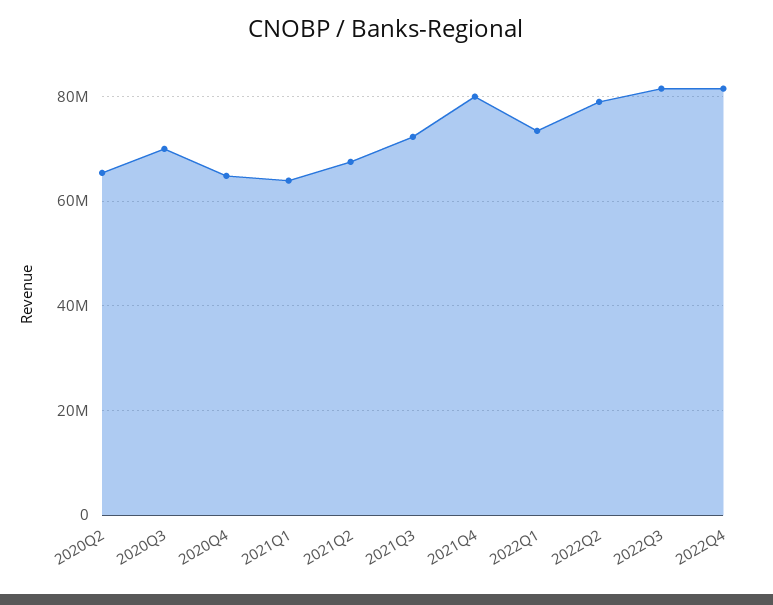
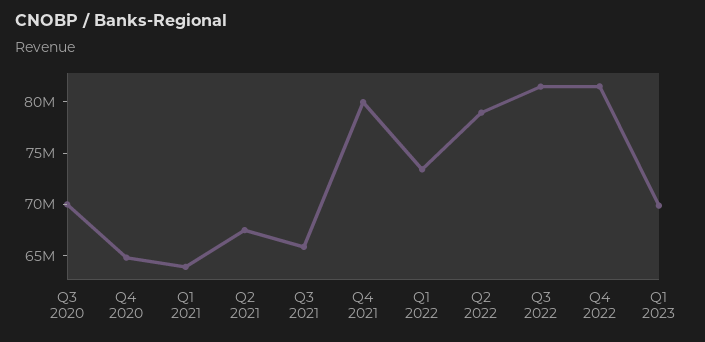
2020Q2: 66000000 -> none
2021Q3: 72000000 -> 66000000
Q1 2023: none -> 70000000

